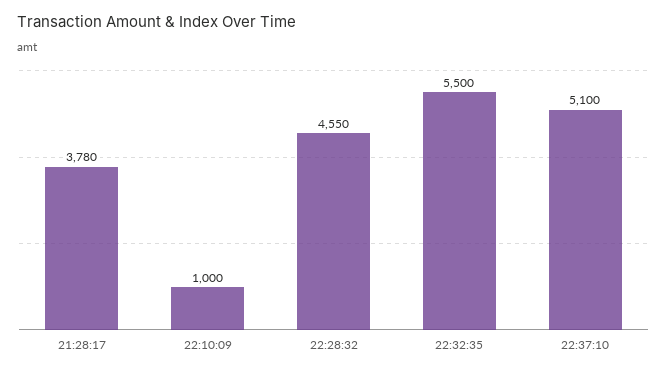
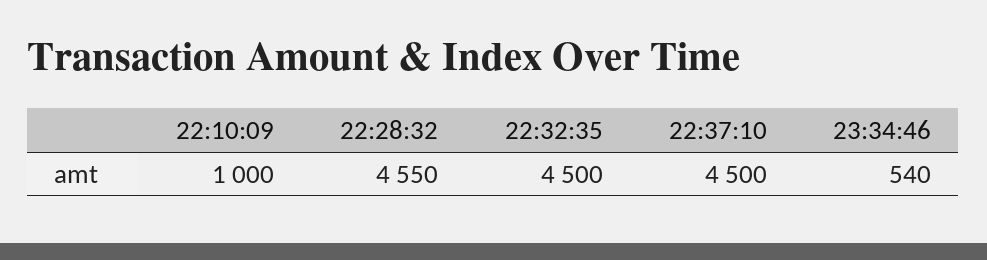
21:28:17: 3780 -> none
22:32:35: 5500 -> 4500
22:37:10: 5100 -> 4500
23:34:46: none -> 540

